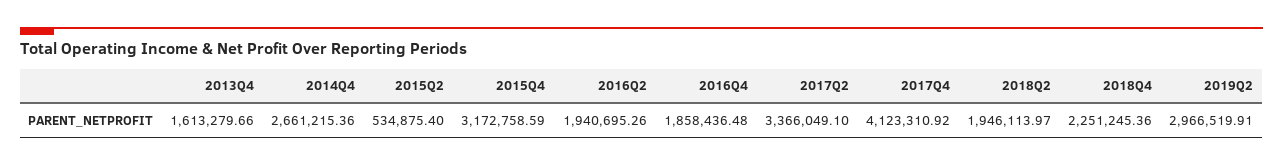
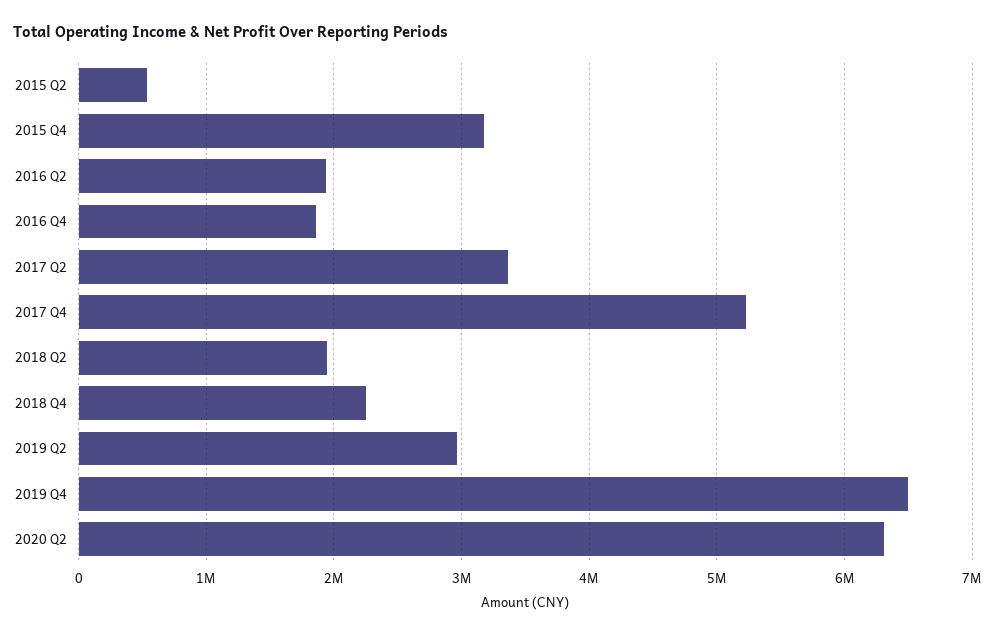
2013Q4: 1613279.66 -> none
2014Q4: 2661215.36 -> none
2017Q4: 4123310.92 -> 5200000
2019 Q4: none -> 6500000
2020 Q2: none -> 6300000

